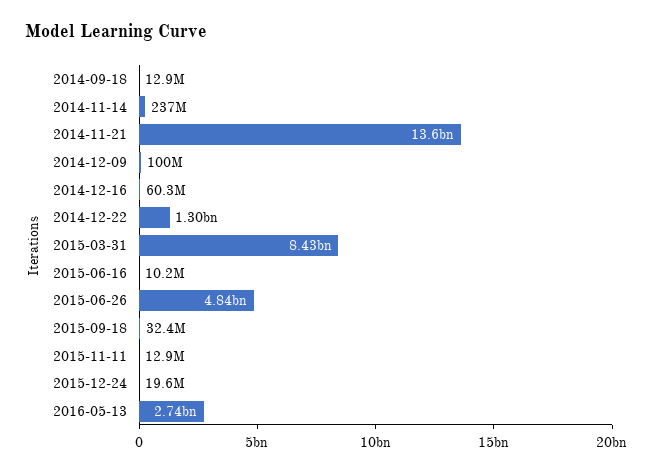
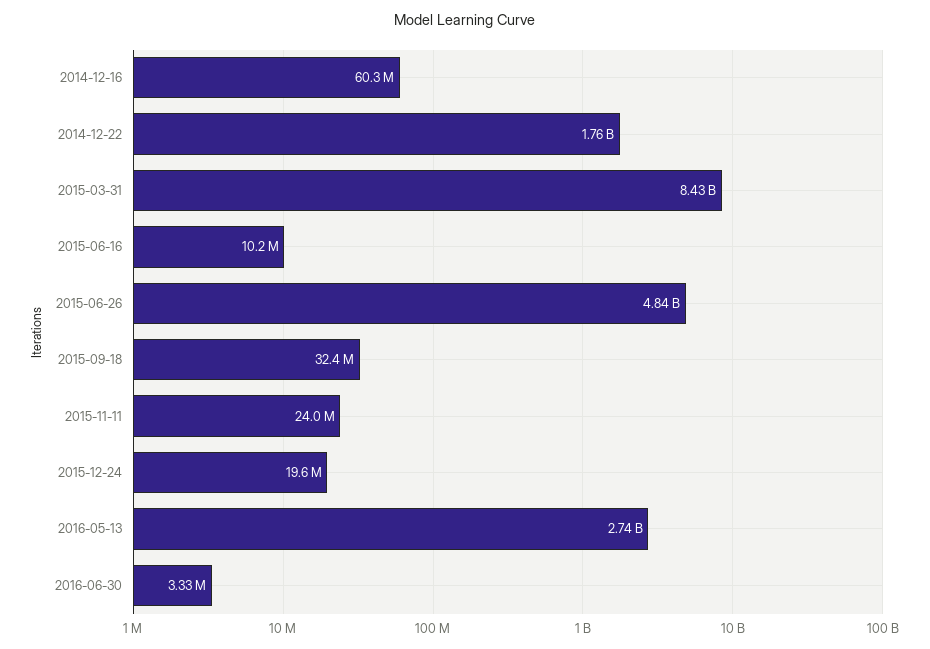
2014-09-18: 12900000 -> none
2014-11-14: 237000000 -> none
2014-11-21: 13600000000 -> none
2014-12-09: 100000000 -> none
2014-12-22: 1300000000 -> 1760000000
2015-11-11: 12900000 -> 24000000
2016-06-30: none -> 3330000

